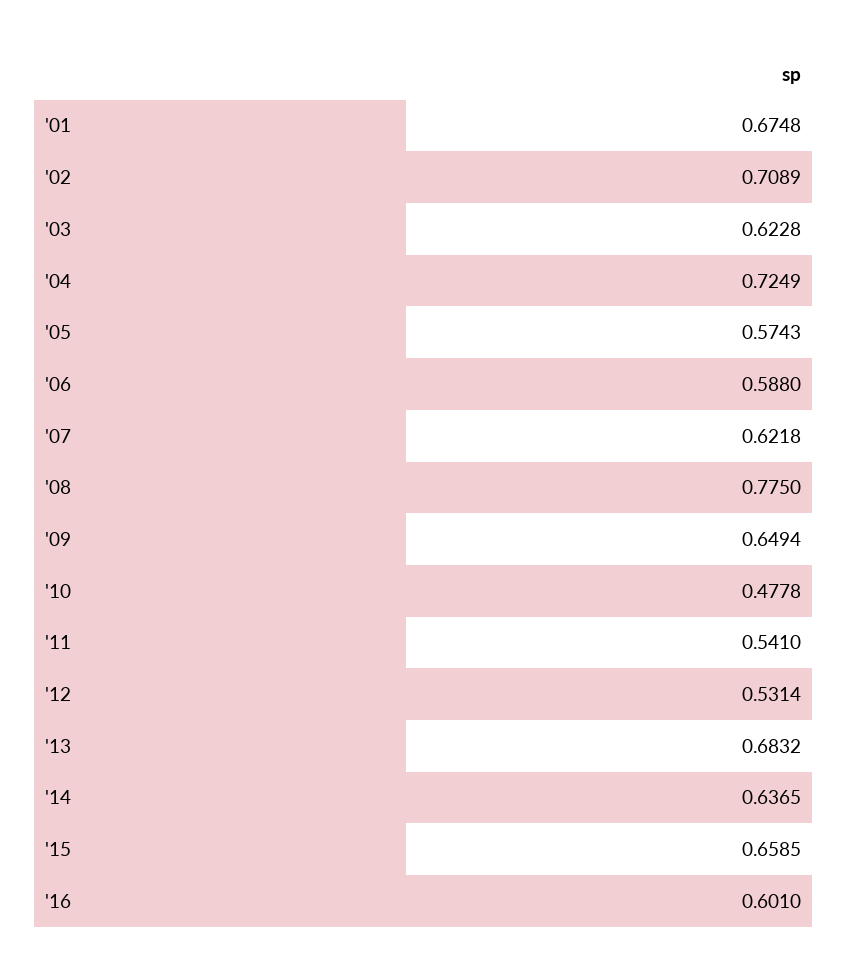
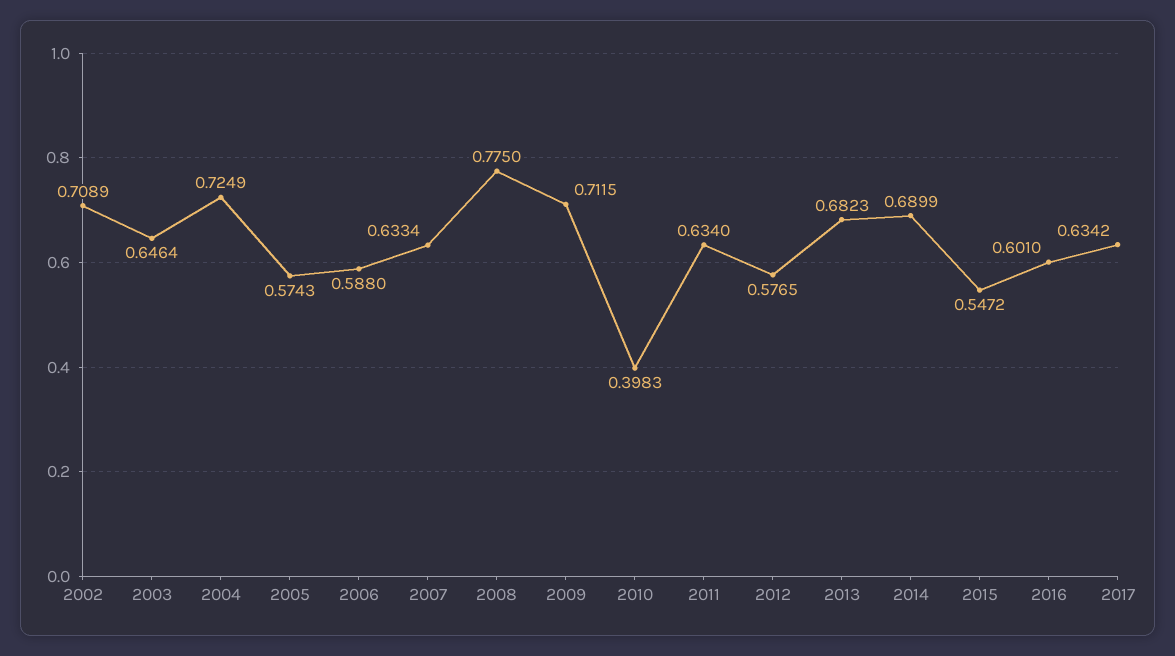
'01: 0.6748 -> none
'03: 0.6228 -> 0.6464
'07: 0.6218 -> 0.6334
'09: 0.6494 -> 0.7115
'10: 0.4778 -> 0.3983
'11: 0.541 -> 0.634
'12: 0.5314 -> 0.5765
'13: 0.6832 -> 0.6823
'14: 0.6365 -> 0.6899
'15: 0.6585 -> 0.5472
2017: none -> 0.6342

